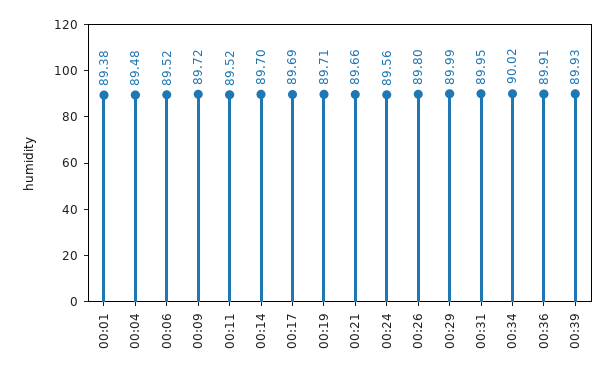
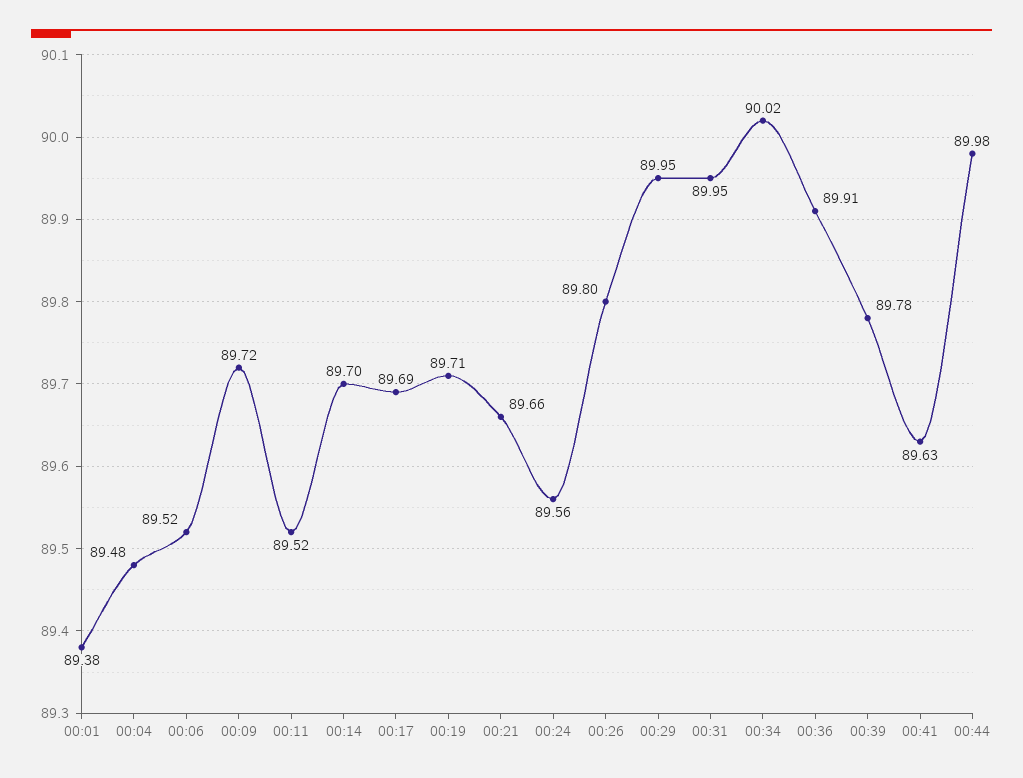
00:29: 89.99 -> 89.95
00:39: 89.93 -> 89.78
00:41: none -> 89.63
00:44: none -> 89.98

